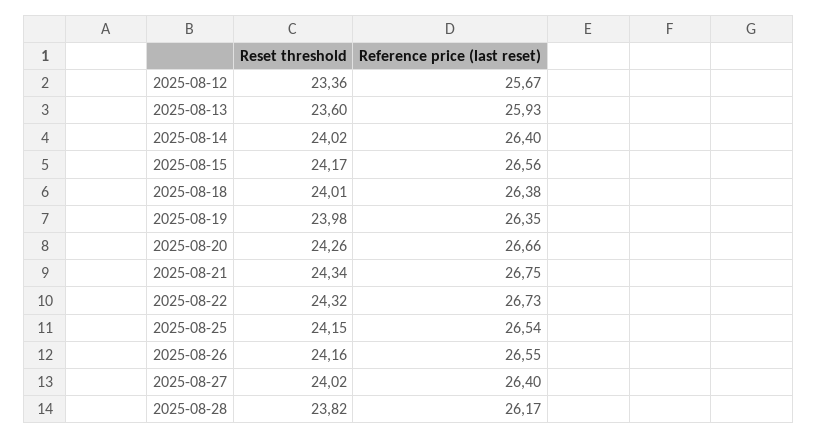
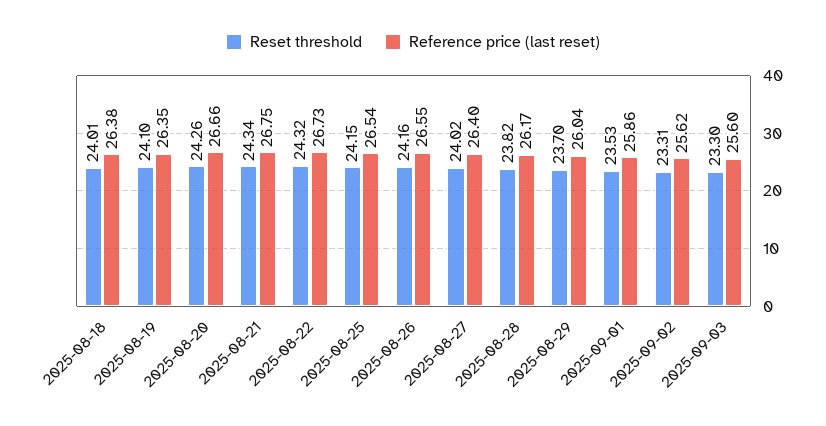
Reset threshold, 2025-08-12: 23.36 -> none
Reference price (last reset), 2025-08-12: 25.67 -> none
Reset threshold, 2025-08-13: 23.6 -> none
Reference price (last reset), 2025-08-13: 25.93 -> none
Reset threshold, 2025-08-14: 24.02 -> none
Reference price (last reset), 2025-08-14: 26.4 -> none
Reset threshold, 2025-08-15: 24.17 -> none
Reference price (last reset), 2025-08-15: 26.56 -> none
Reset threshold, 2025-08-19: 23.98 -> 24.1
Reset threshold, 2025-08-29: none -> 23.7
Reference price (last reset), 2025-08-29: none -> 26.04
Reset threshold, 2025-09-01: none -> 23.53
Reference price (last reset), 2025-09-01: none -> 25.86
Reset threshold, 2025-09-02: none -> 23.31
Reference price (last reset), 2025-09-02: none -> 25.62
Reset threshold, 2025-09-03: none -> 23.3
Reference price (last reset), 2025-09-03: none -> 25.6

